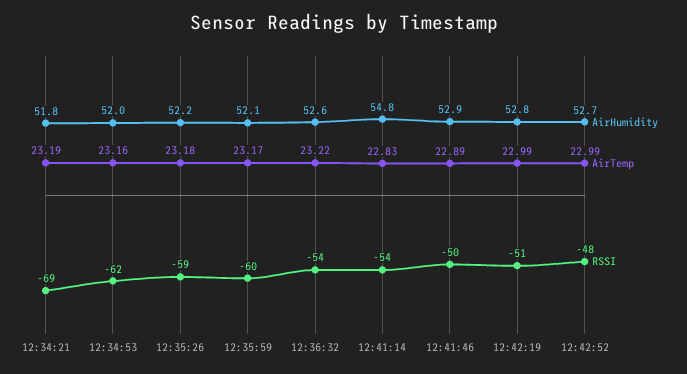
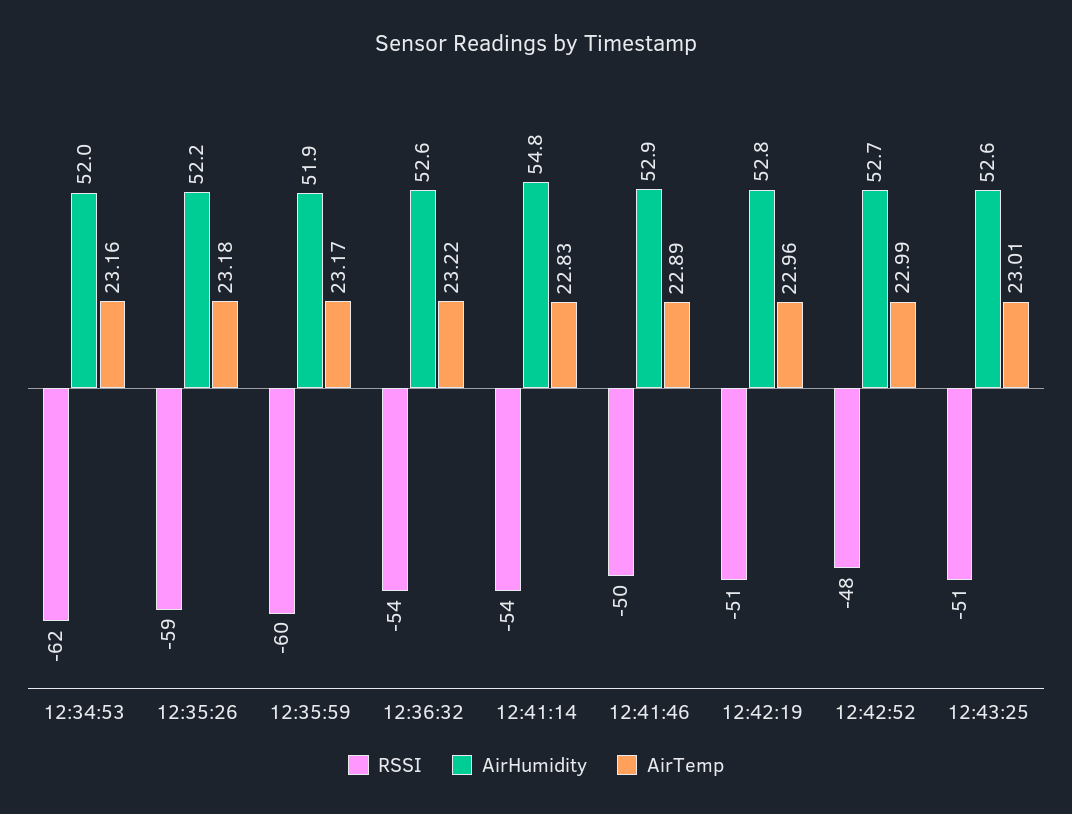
AirHumidity, 12:34:21: 51.8 -> none
AirTemp, 12:34:21: 23.19 -> none
RSSI, 12:34:21: -69 -> none
AirHumidity, 12:35:59: 52.1 -> 51.9
AirTemp, 12:42:19: 22.99 -> 22.96
RSSI, 12:43:25: none -> -51
AirHumidity, 12:43:25: none -> 52.6
AirTemp, 12:43:25: none -> 23.01

